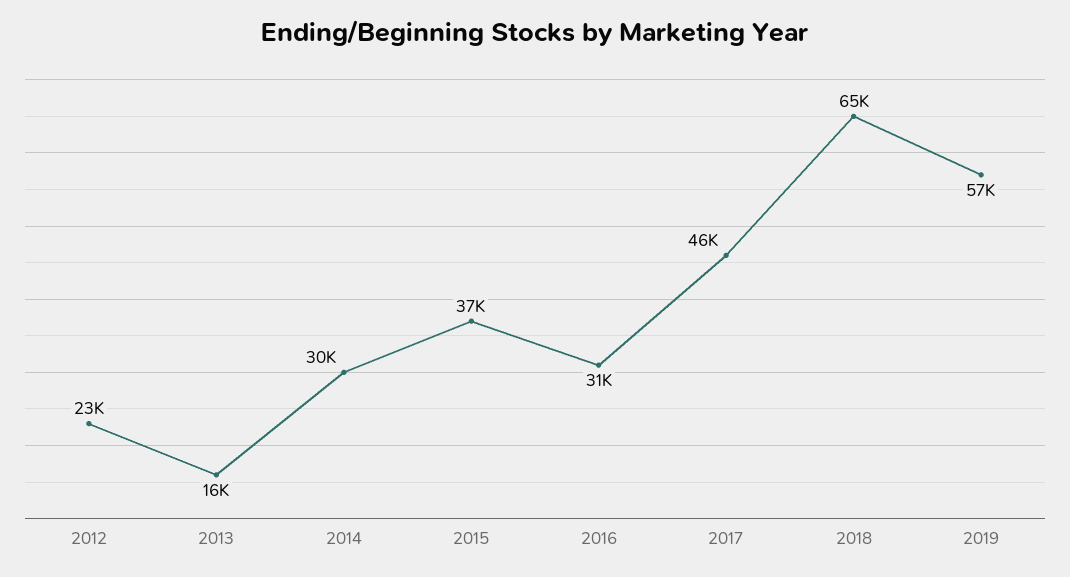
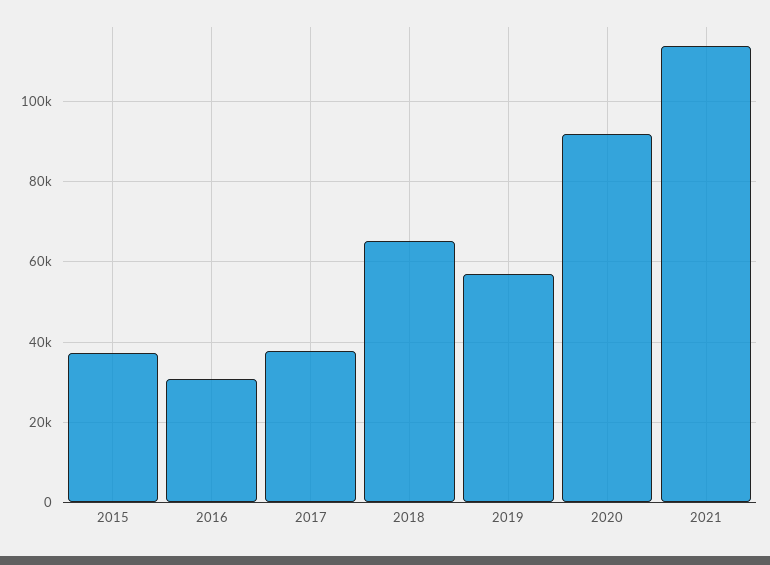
2012: 23000 -> none
2013: 16000 -> none
2014: 30000 -> none
2017: 46000 -> 38000
2020: none -> 92000
2021: none -> 114000

